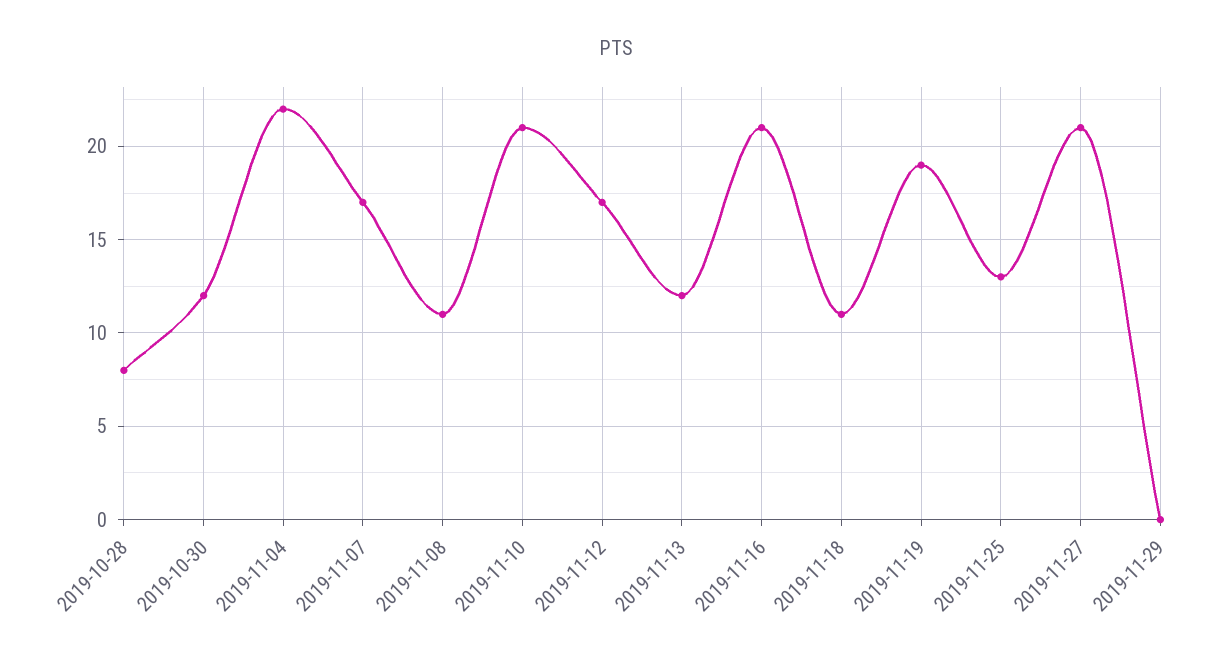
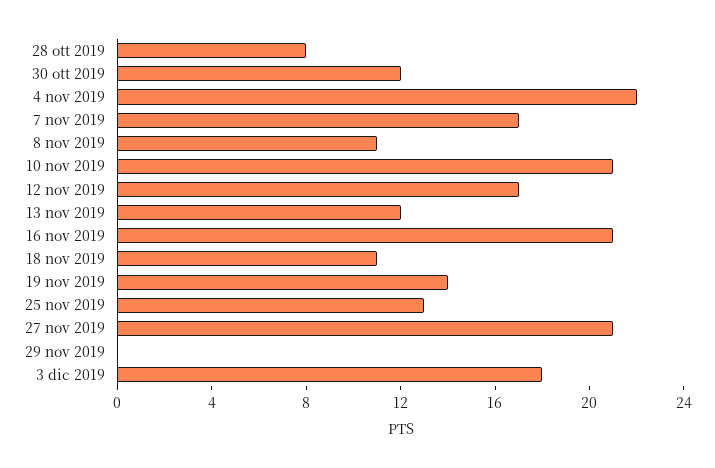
2019-11-19: 19 -> 14
3 dic 2019: none -> 18

